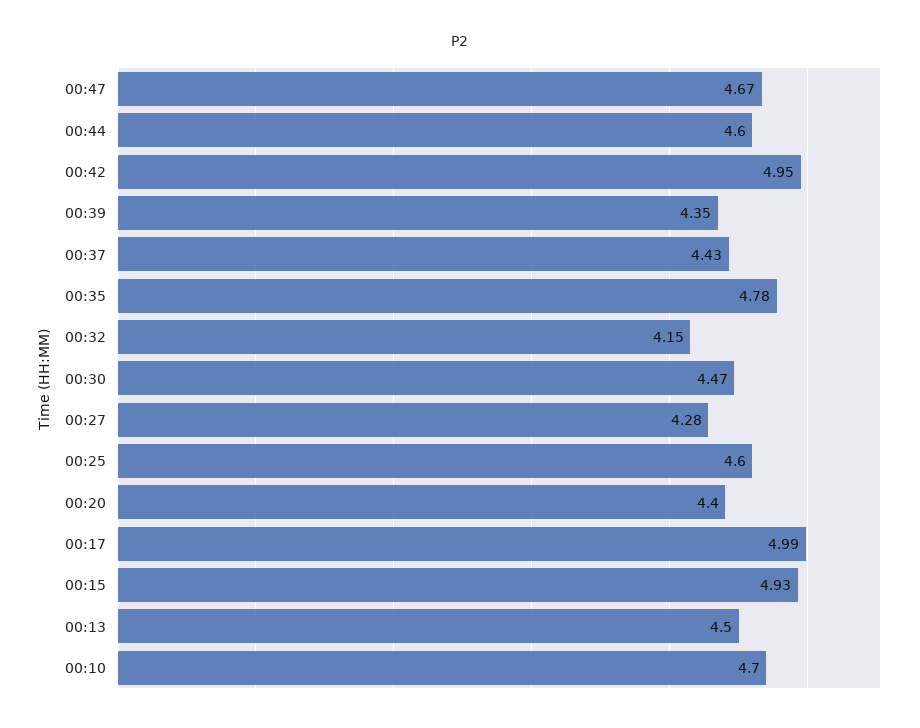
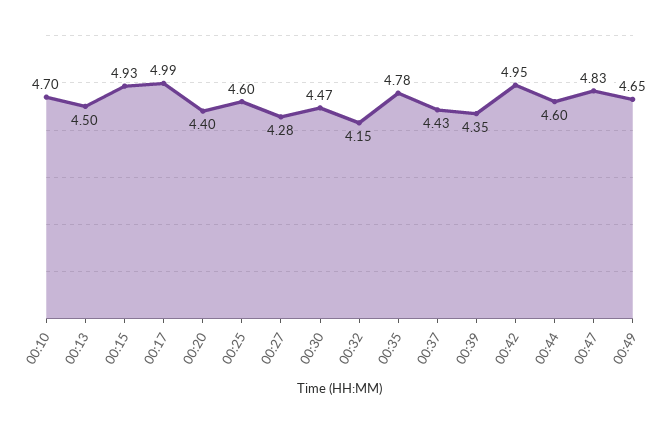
00:47: 4.67 -> 4.83
00:49: none -> 4.65

